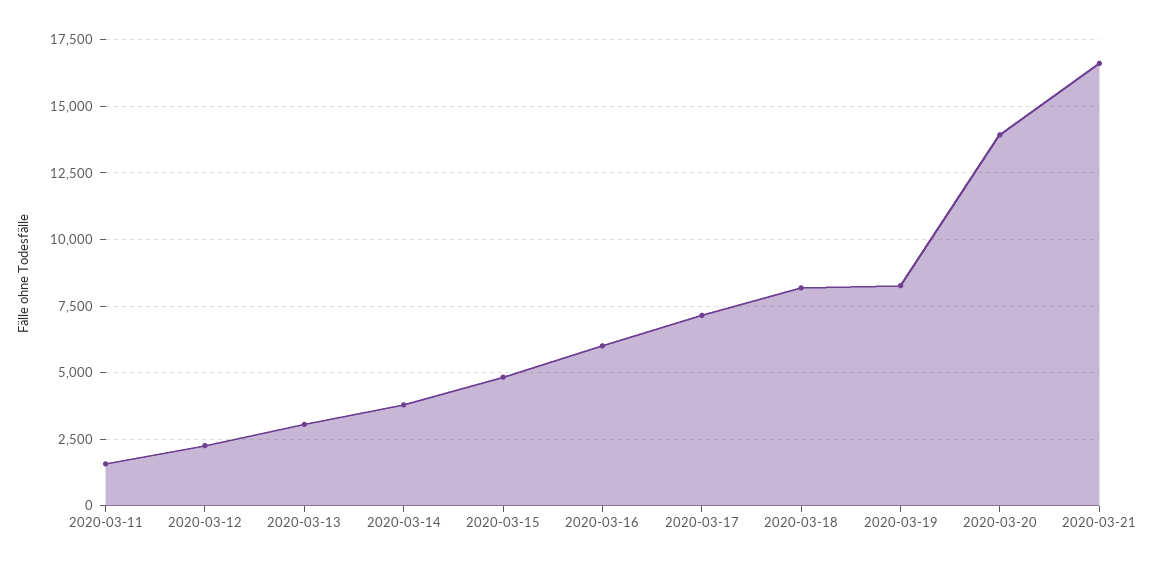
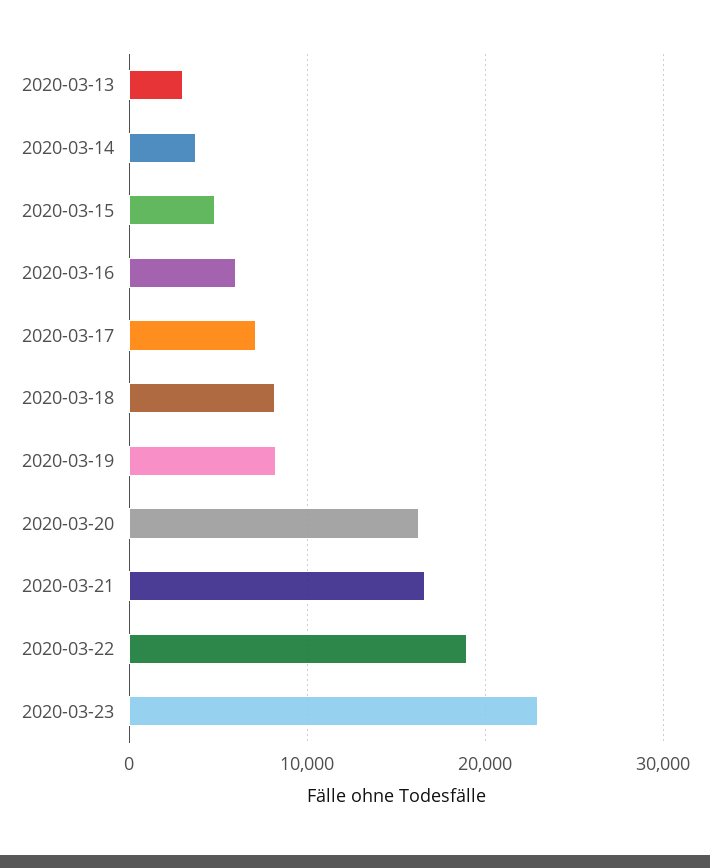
2020-03-11: 1500 -> none
2020-03-12: 2250 -> none
2020-03-20: 14000 -> 16000
2020-03-22: none -> 19000
2020-03-23: none -> 23000

